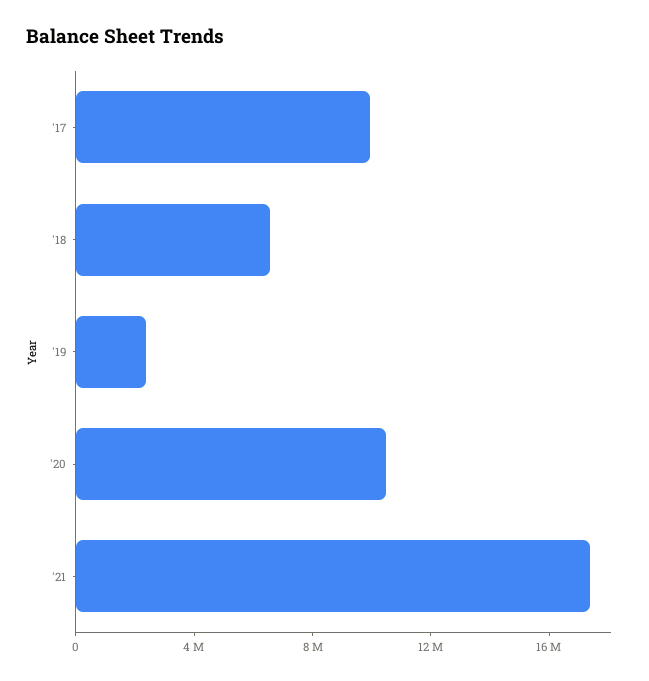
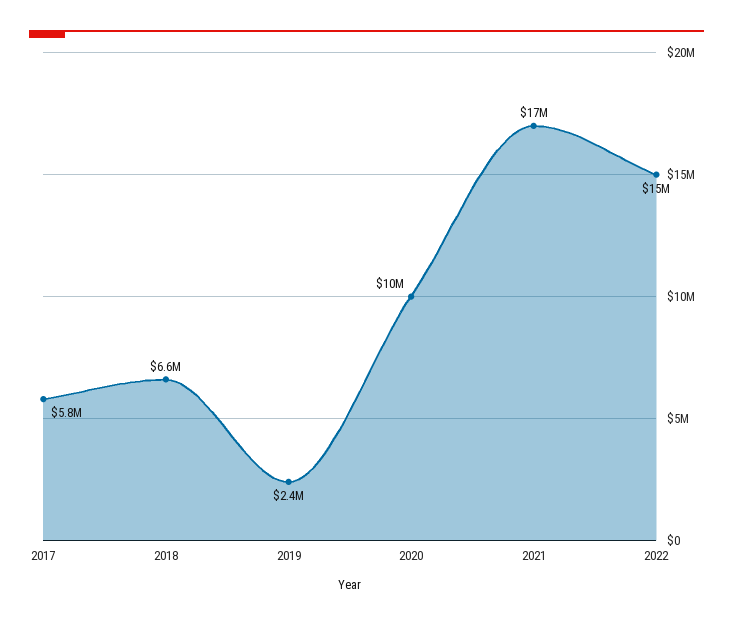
'17: 10000000 -> 5800000
2022: none -> 15000000

